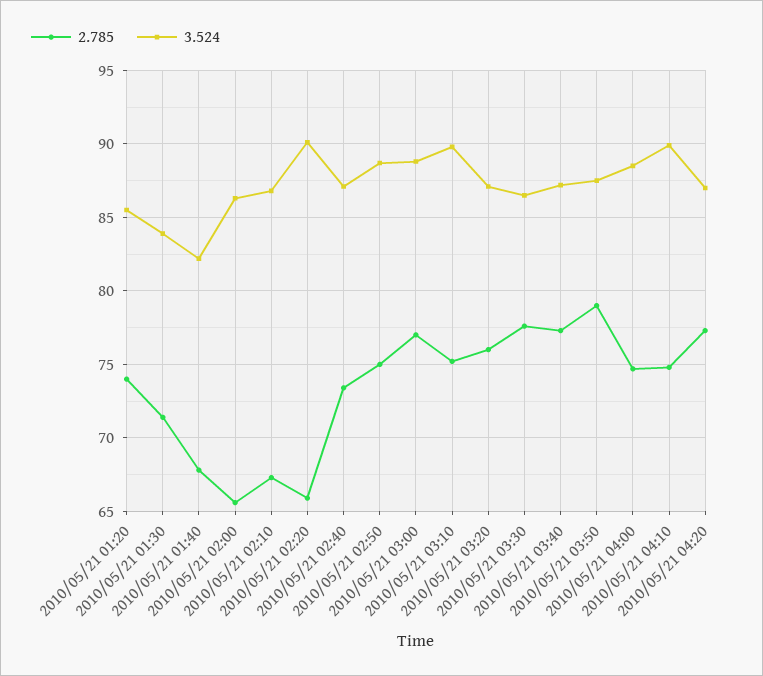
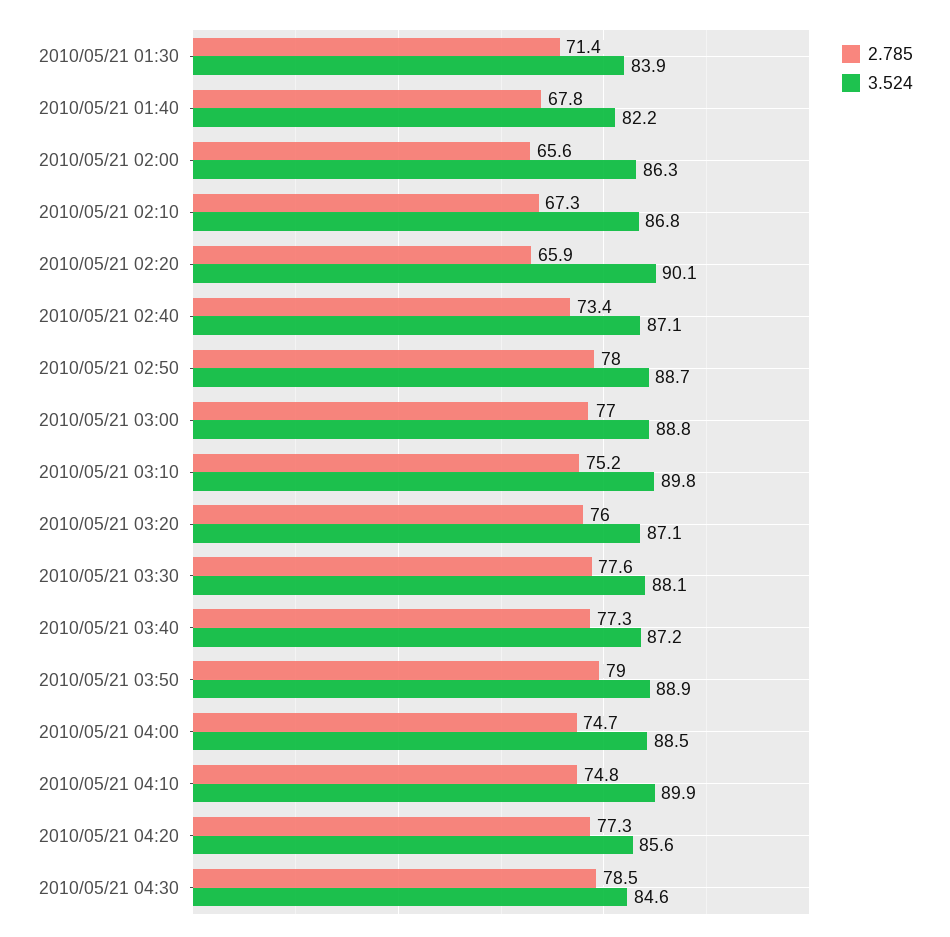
2.785, 2010/05/21 01:20: 74 -> none
3.524, 2010/05/21 01:20: 85.5 -> none
2.785, 2010/05/21 02:50: 75 -> 78
3.524, 2010/05/21 03:30: 86.5 -> 88.1
3.524, 2010/05/21 03:50: 87.5 -> 88.9
3.524, 2010/05/21 04:20: 87 -> 85.6
2.785, 2010/05/21 04:30: none -> 78.5
3.524, 2010/05/21 04:30: none -> 84.6

